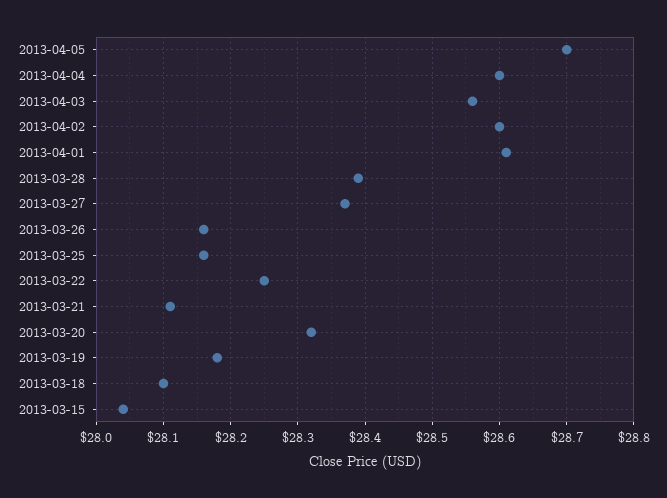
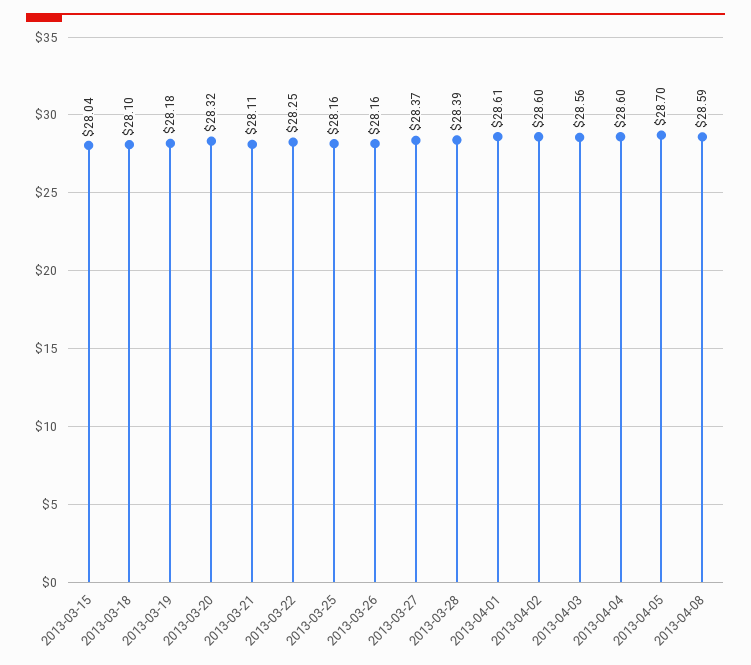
2013-04-08: none -> 28.59

